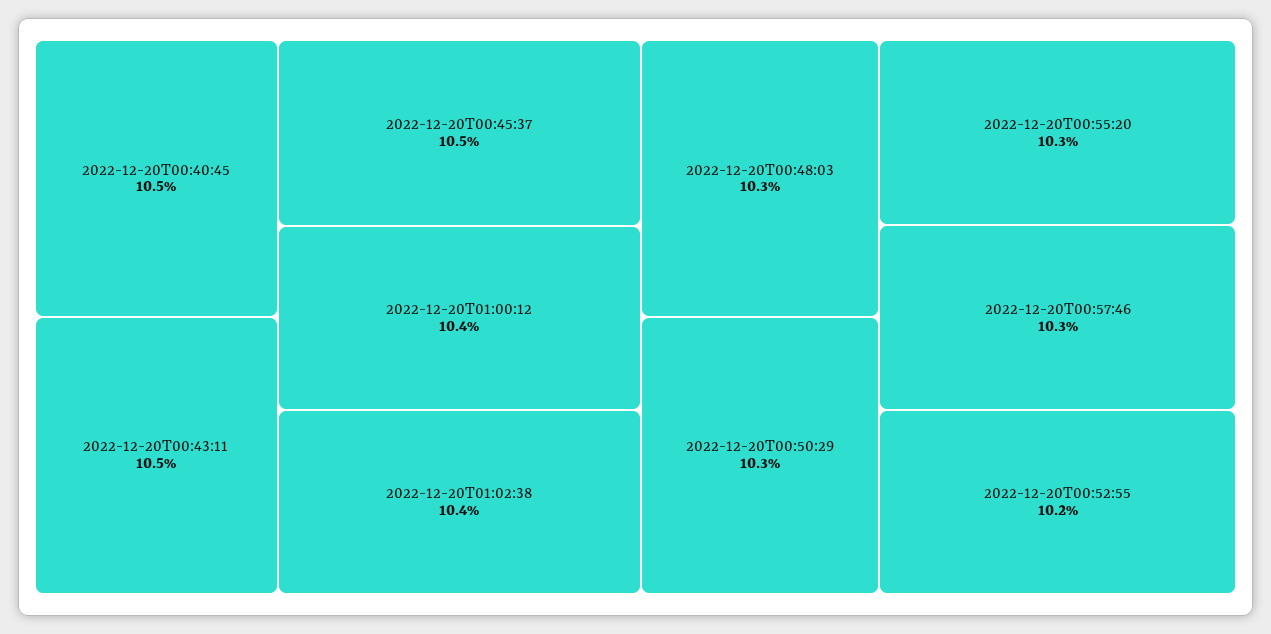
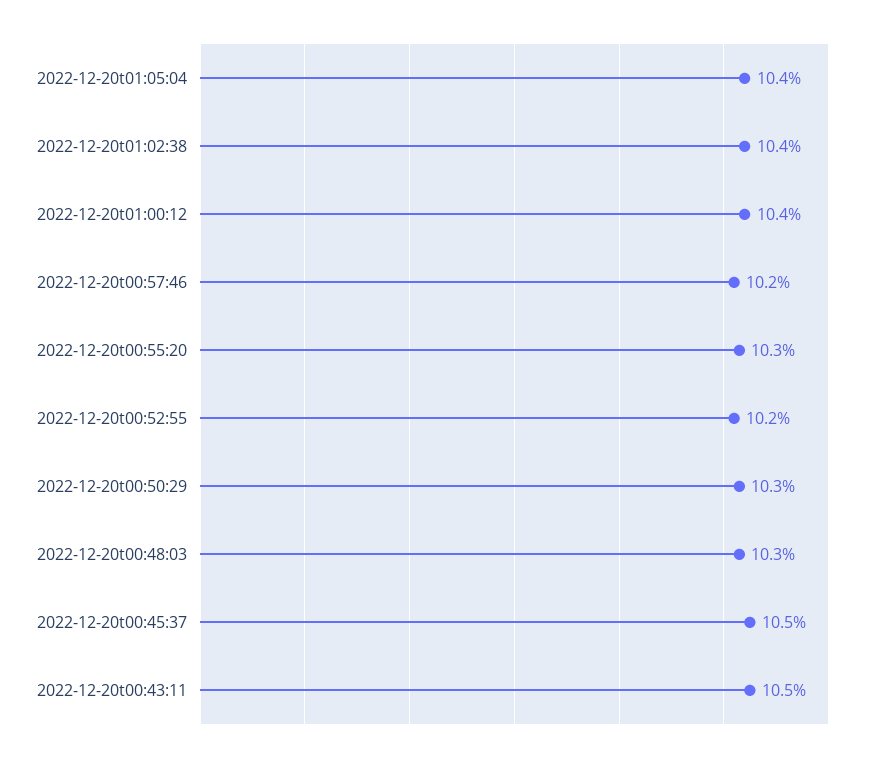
2022-12-20T00:40:45: 10.5 -> none
2022-12-20T00:57:46: 10.3 -> 10.2
2022-12-20t01:05:04: none -> 10.4

